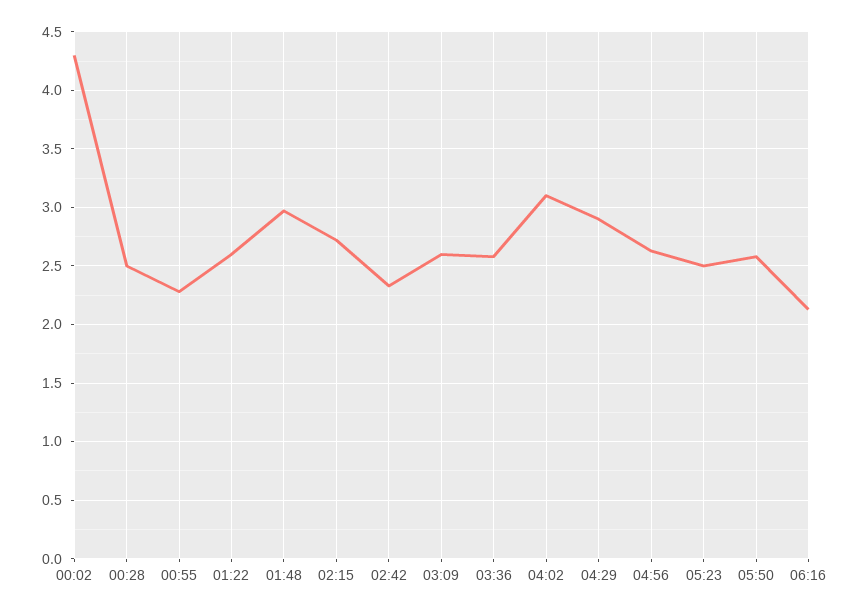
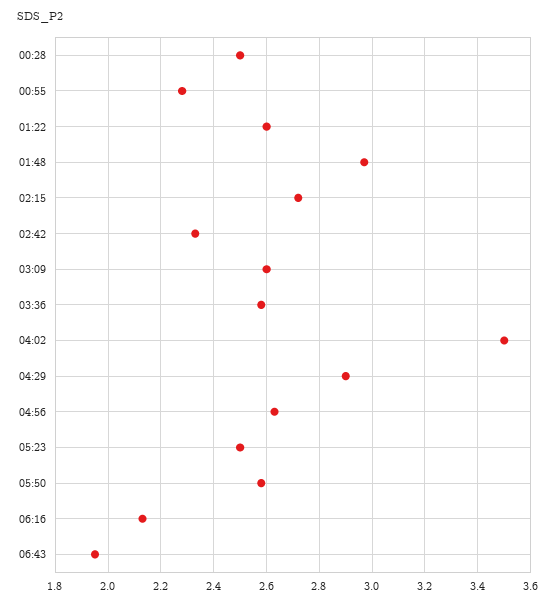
00:02: 4.3 -> none
04:02: 3.1 -> 3.5
06:43: none -> 1.95

